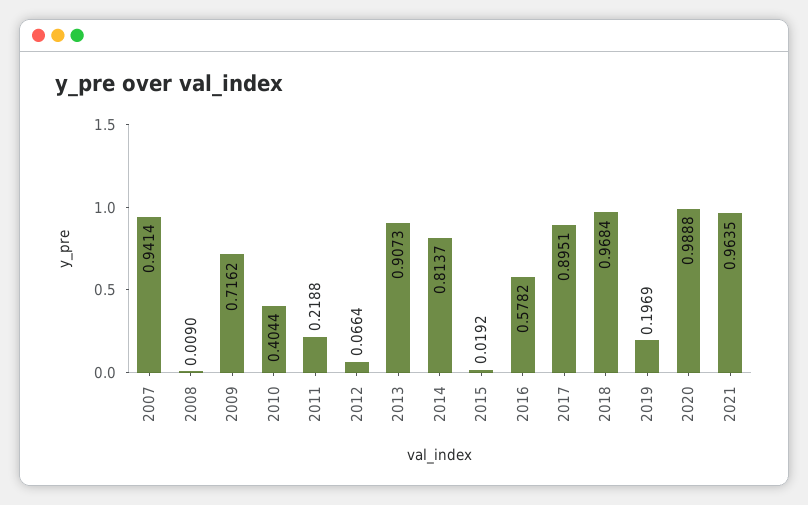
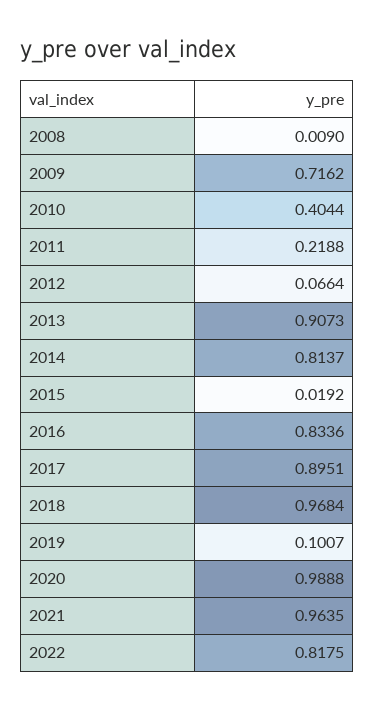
2007: 0.9414 -> none
2016: 0.5782 -> 0.8336
2019: 0.1969 -> 0.1007
2022: none -> 0.8175

